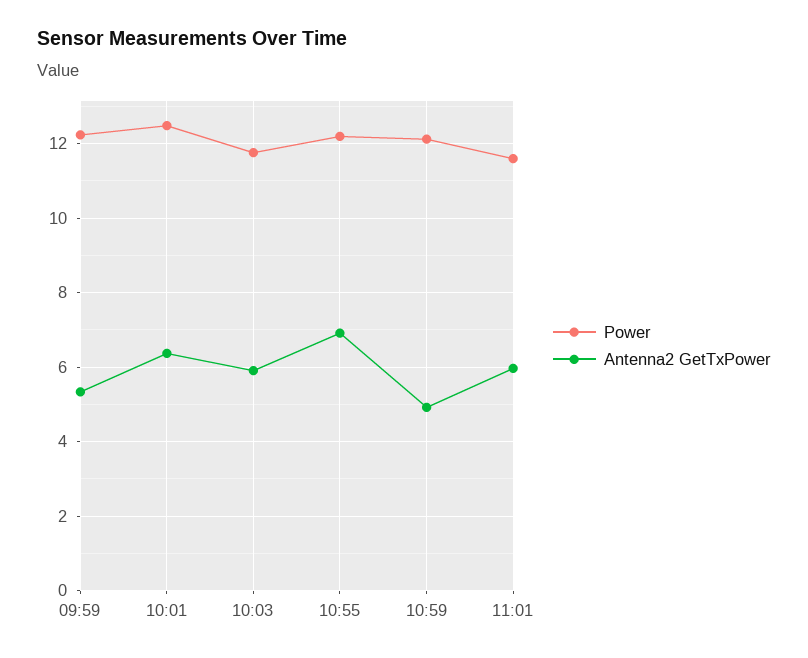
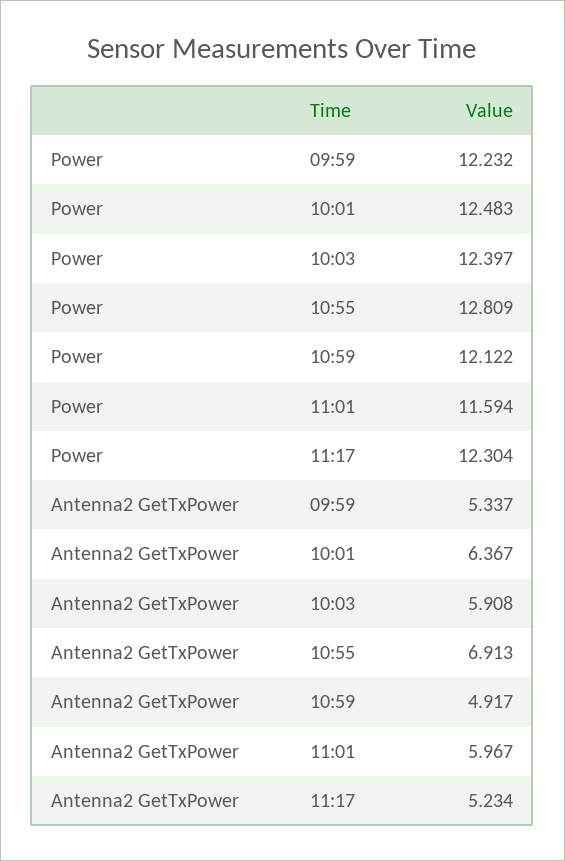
Power, 10:03: 11.8 -> 12.397
Power, 10:55: 12.2 -> 12.809
Power, 11:17: none -> 12.304
Antenna2 GetTxPower, 11:17: none -> 5.234

